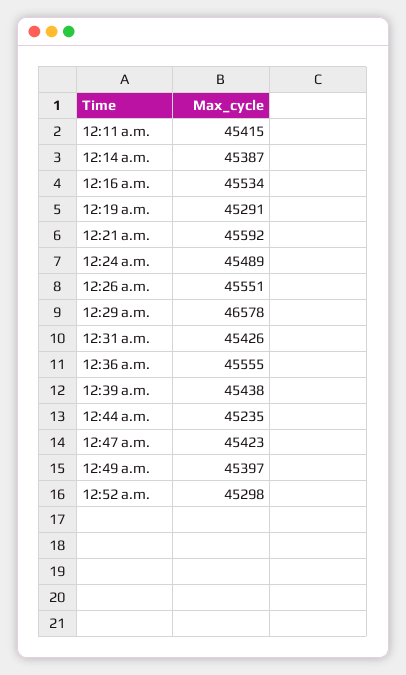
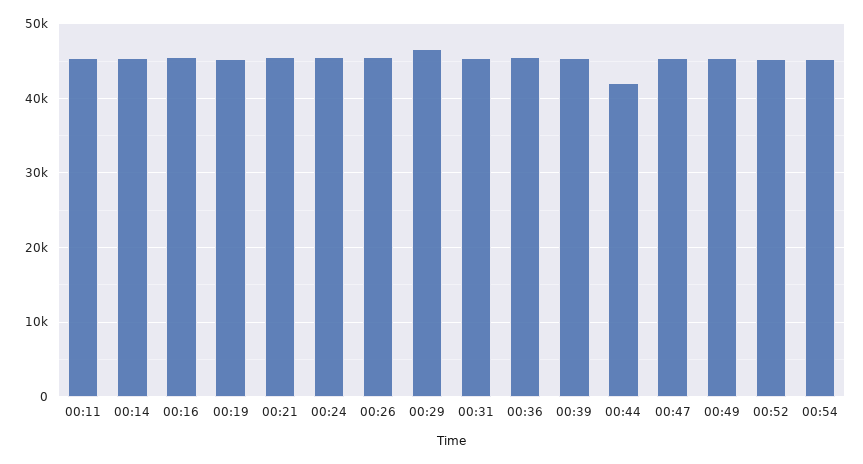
12:44 a.m.: 45235 -> 42000
00:54: none -> 45000

